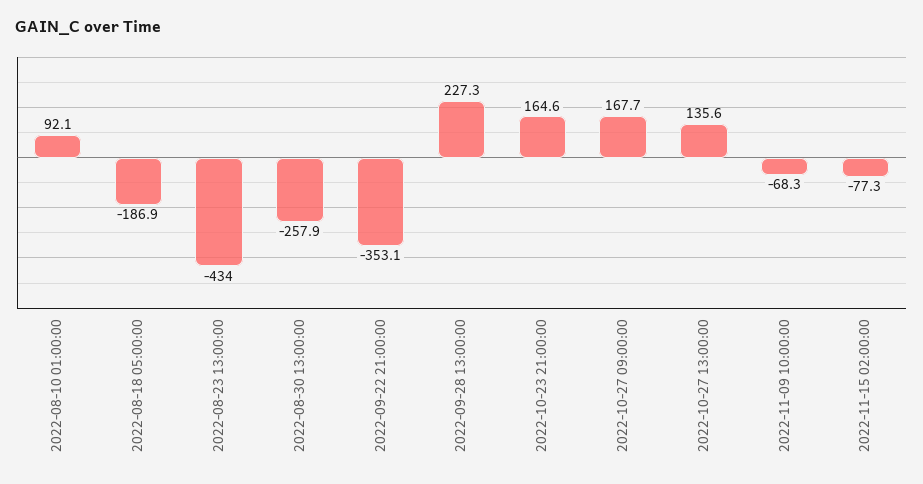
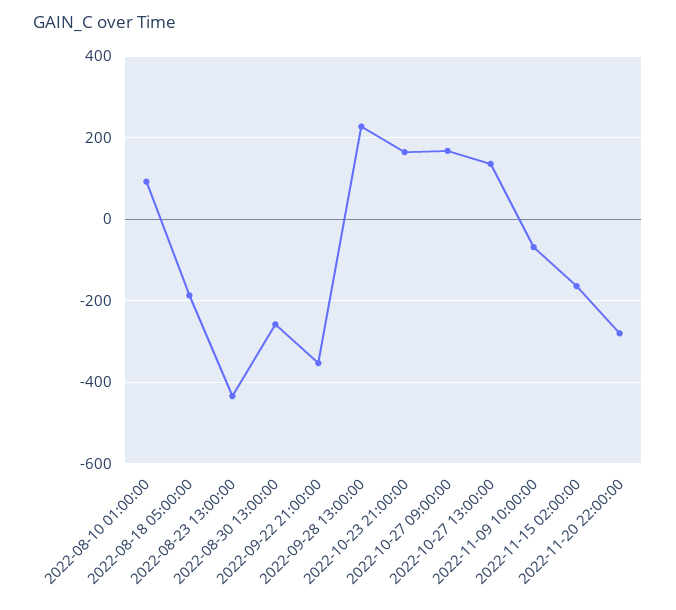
2022-11-15 02:00:00: -77.3 -> -160
2022-11-20 22:00:00: none -> -280

